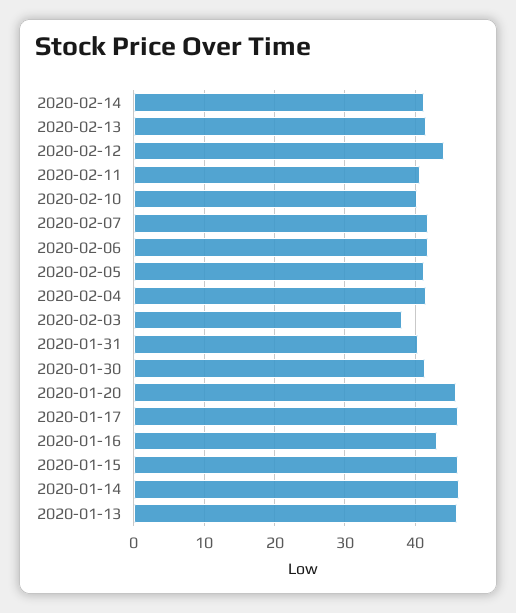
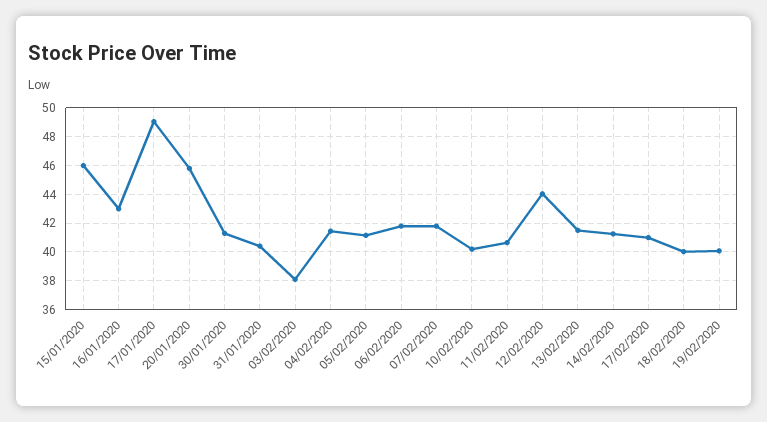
2020-01-17: 46 -> 49
2020-01-14: 46 -> none
2020-01-13: 46 -> none
17/02/2020: none -> 41
18/02/2020: none -> 40
19/02/2020: none -> 40

